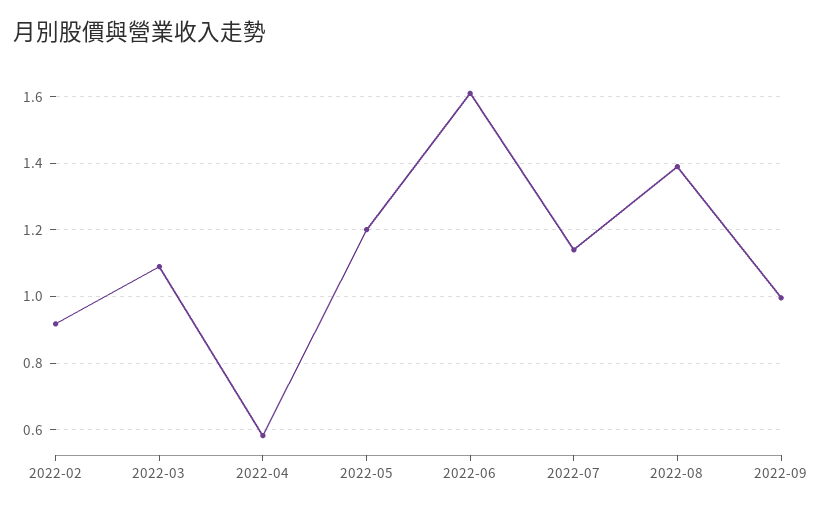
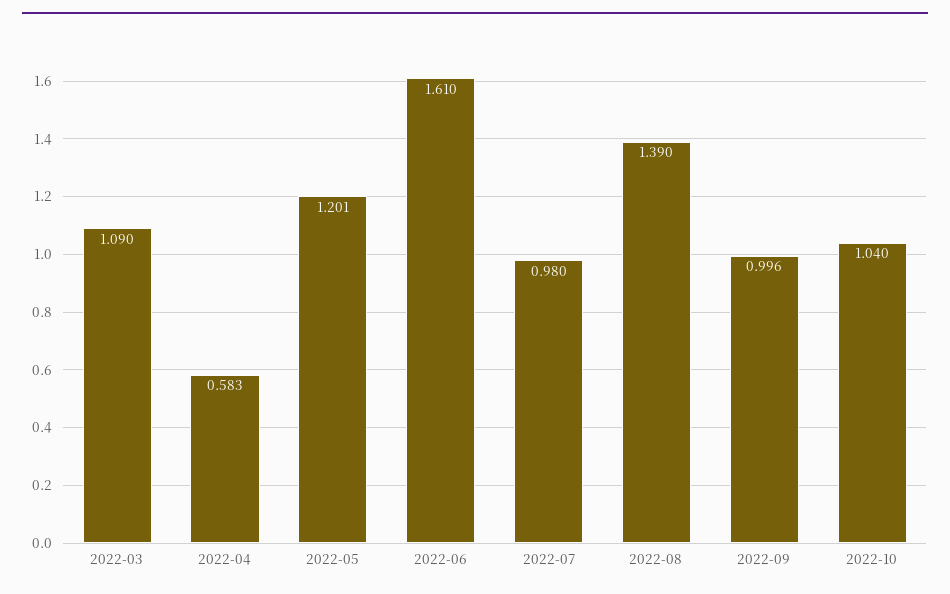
2022-02: 0.92 -> none
2022-07: 1.14 -> 0.98
2022-10: none -> 1.04

